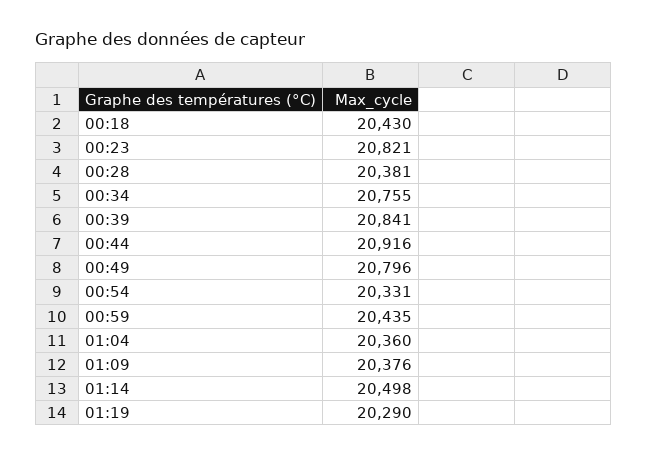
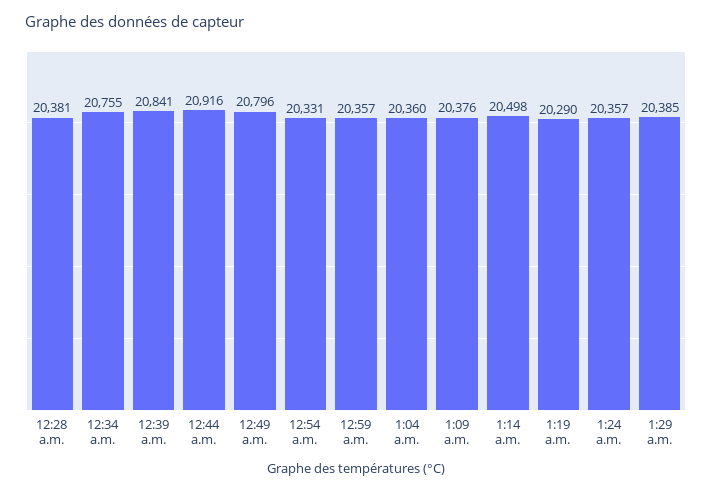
00:18: 20430 -> none
00:23: 20821 -> none
00:59: 20435 -> 20357
1:24 a.m.: none -> 20357
1:29 a.m.: none -> 20385

